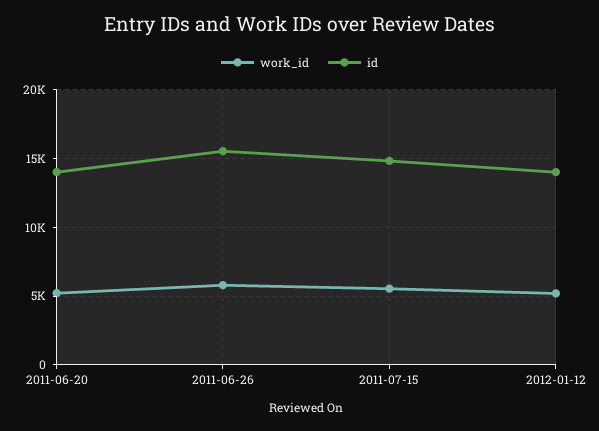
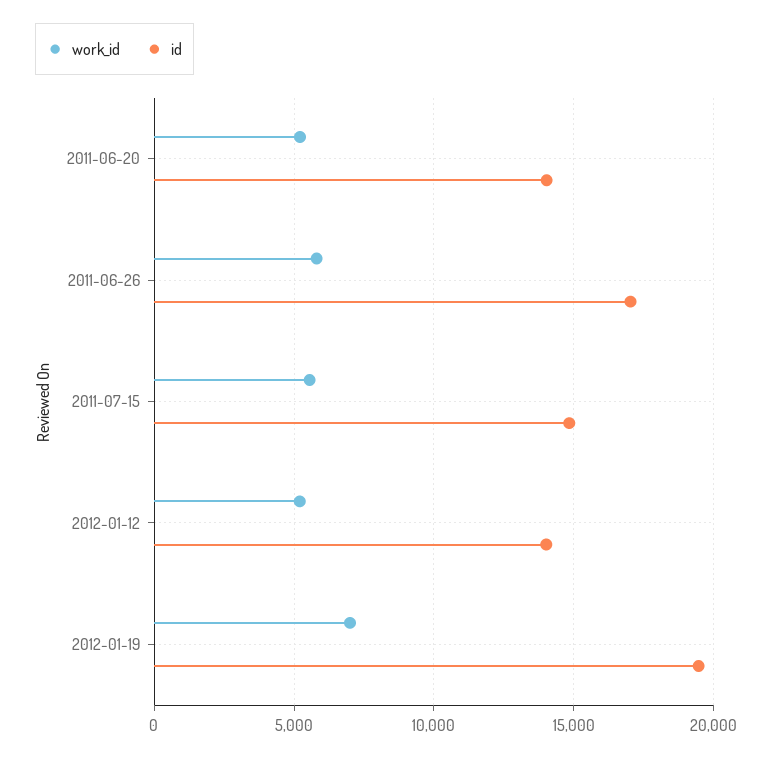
id, 2011-06-26: 15500 -> 17000
work_id, 2012-01-19: none -> 7000
id, 2012-01-19: none -> 19500

